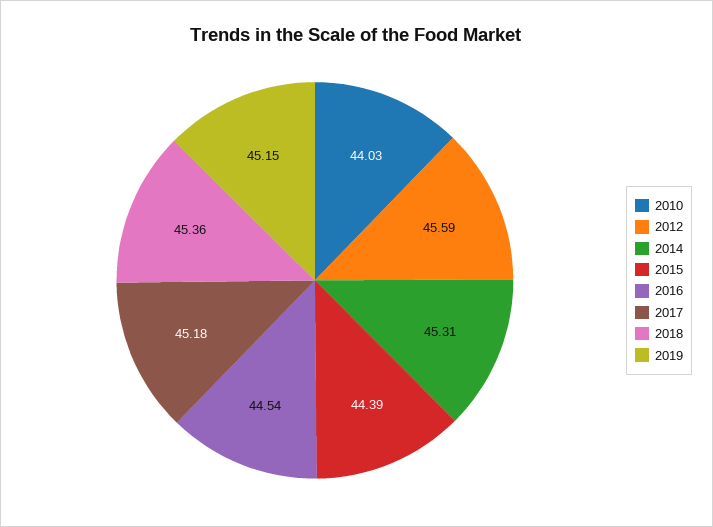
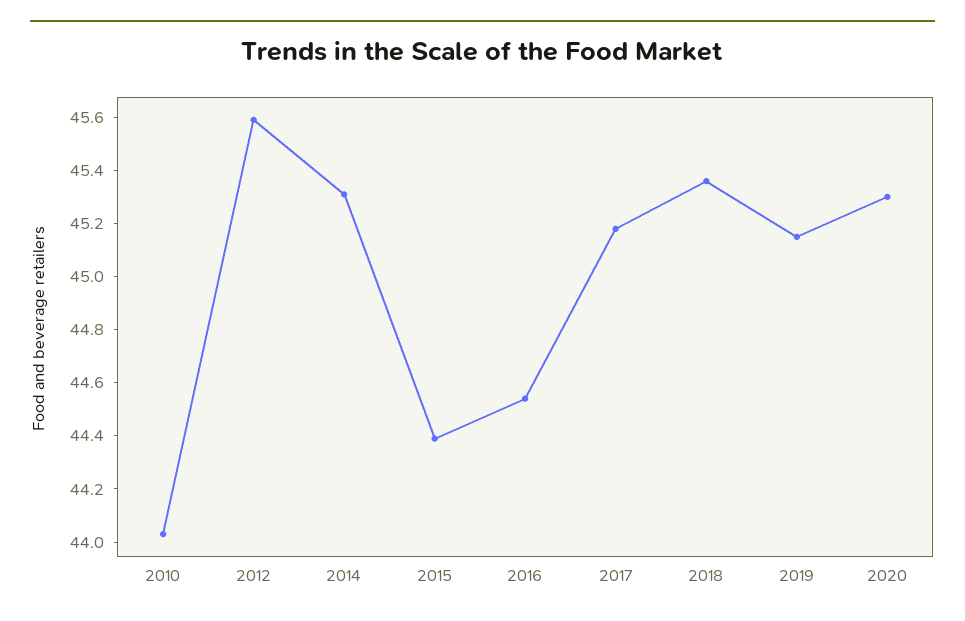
2020: none -> 45.3

